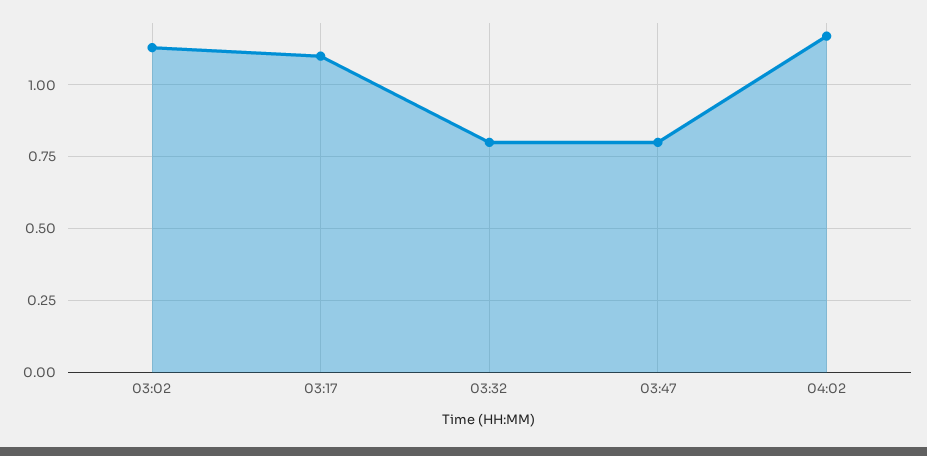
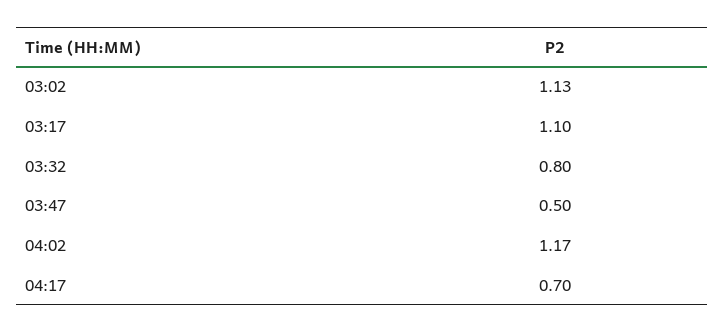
03:47: 0.8 -> 0.5
04:17: none -> 0.7

